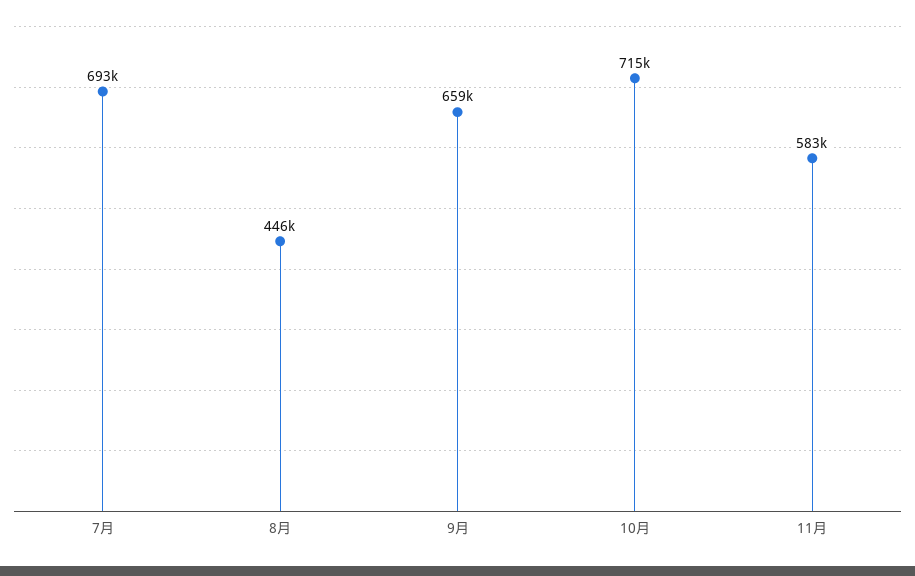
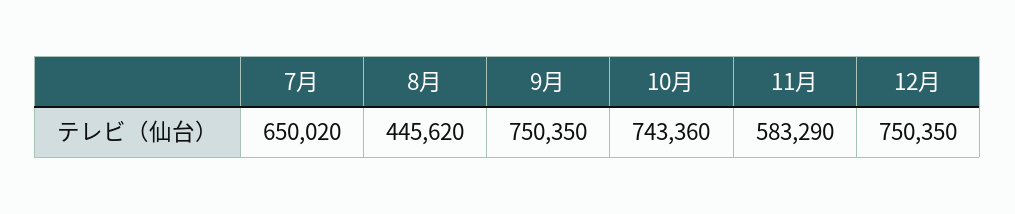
7月: 693000 -> 650020
9月: 659000 -> 750350
10月: 715000 -> 743360
12月: none -> 750350

